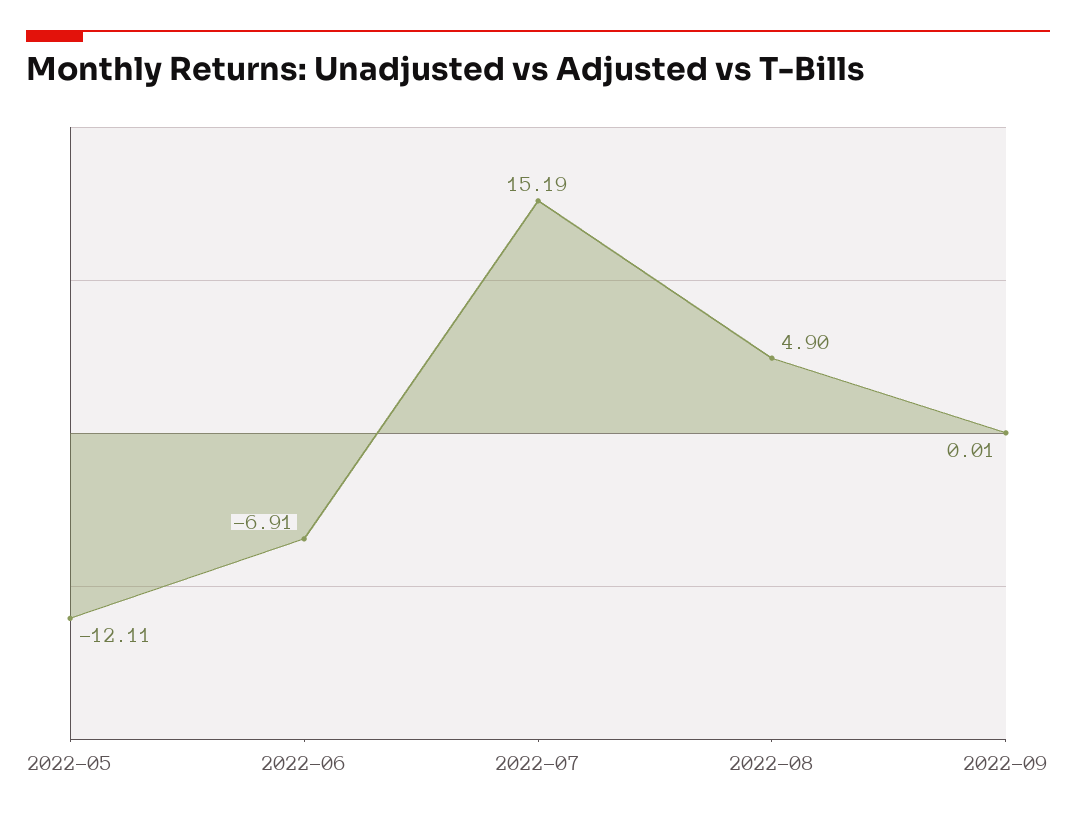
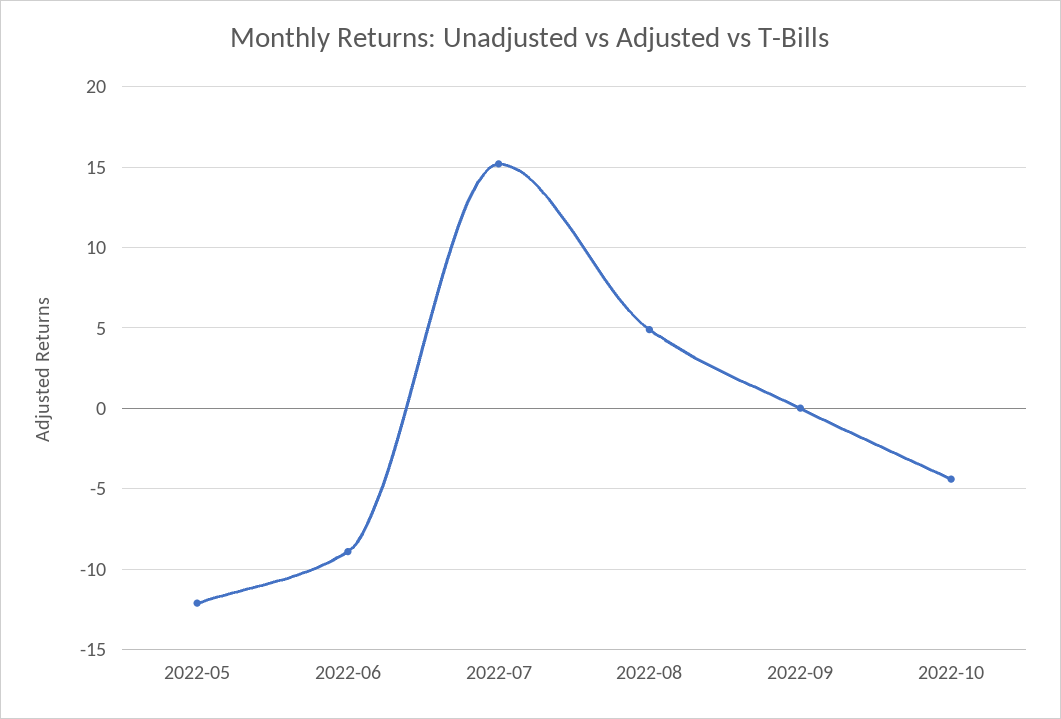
2022-06: -6.91 -> -9
2022-10: none -> -4.5

